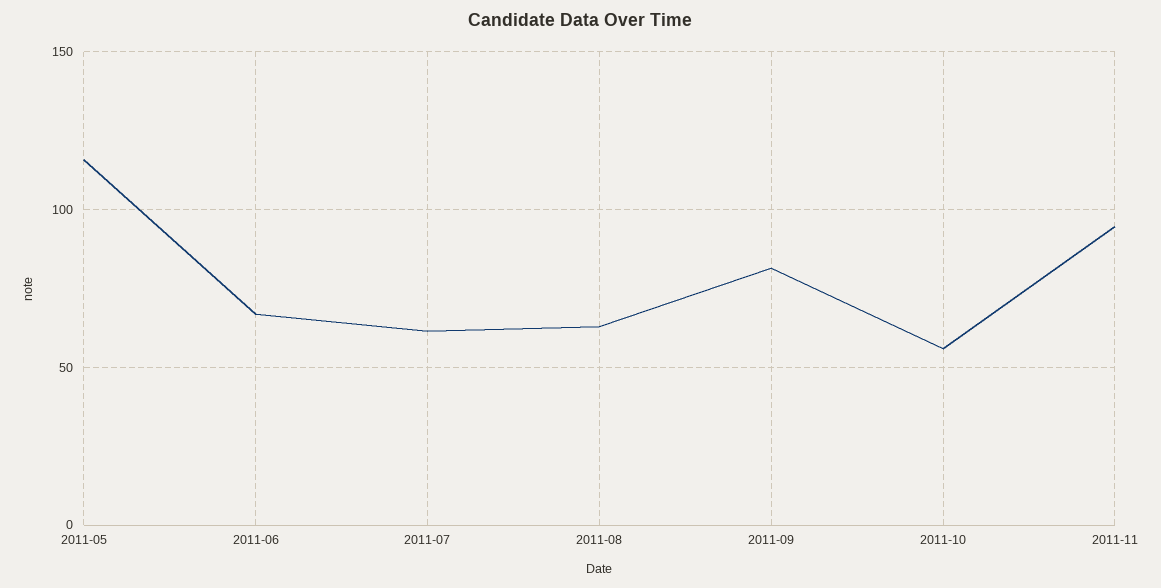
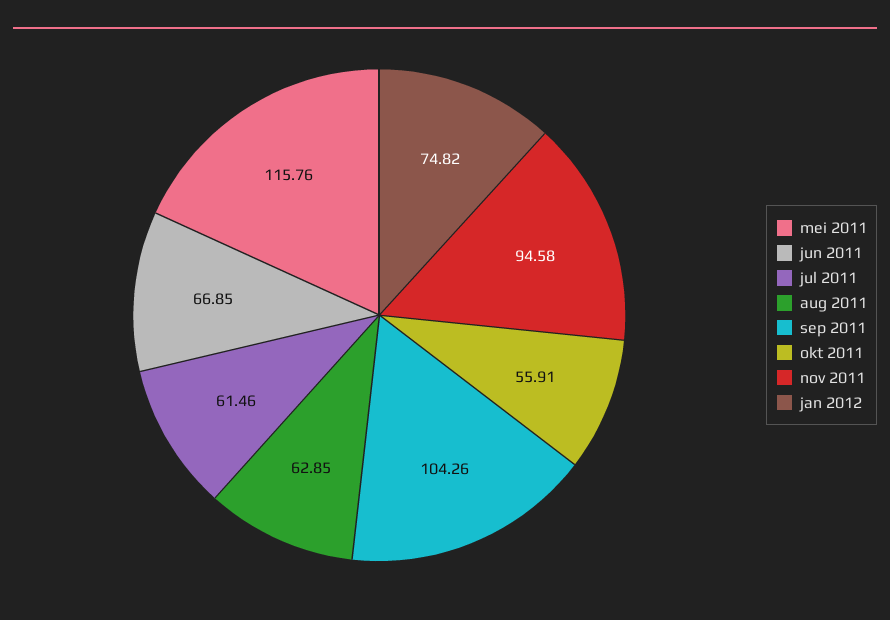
2011-09: 80 -> 104.26
jan 2012: none -> 74.82

